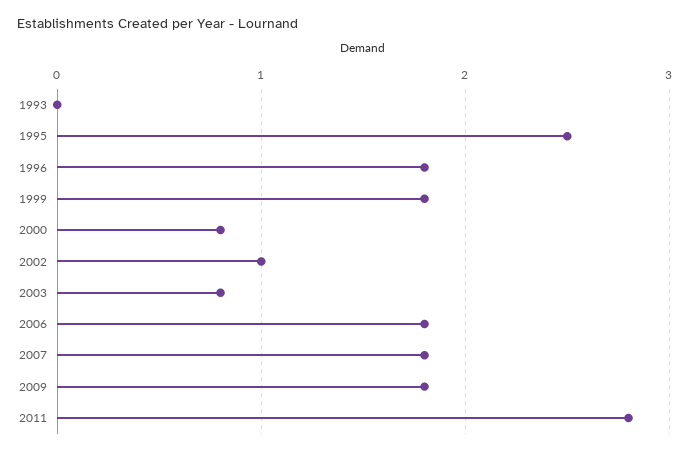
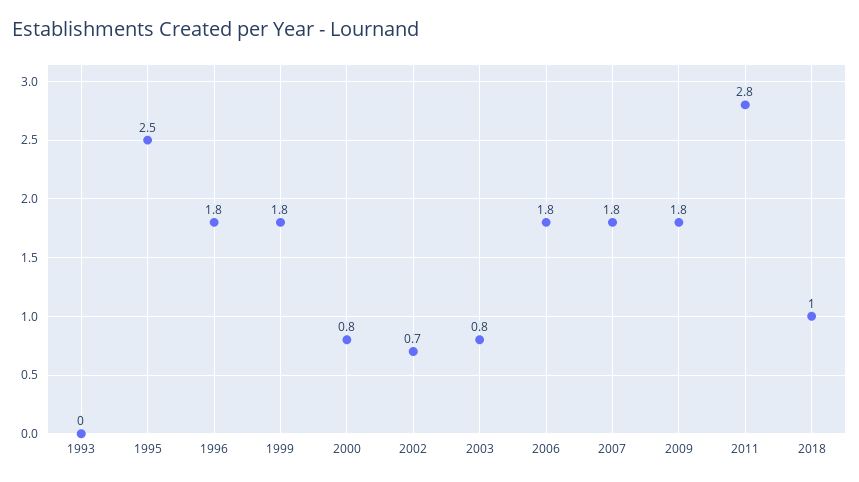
2002: 1 -> 0.7
2018: none -> 1

